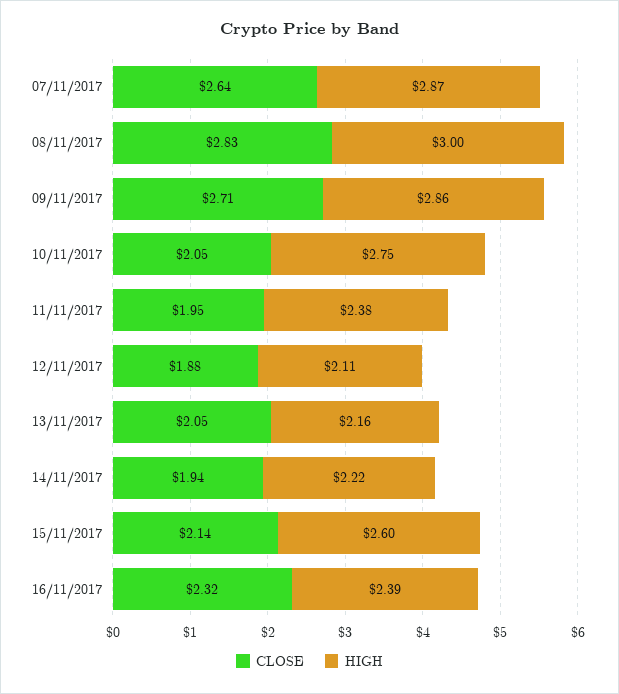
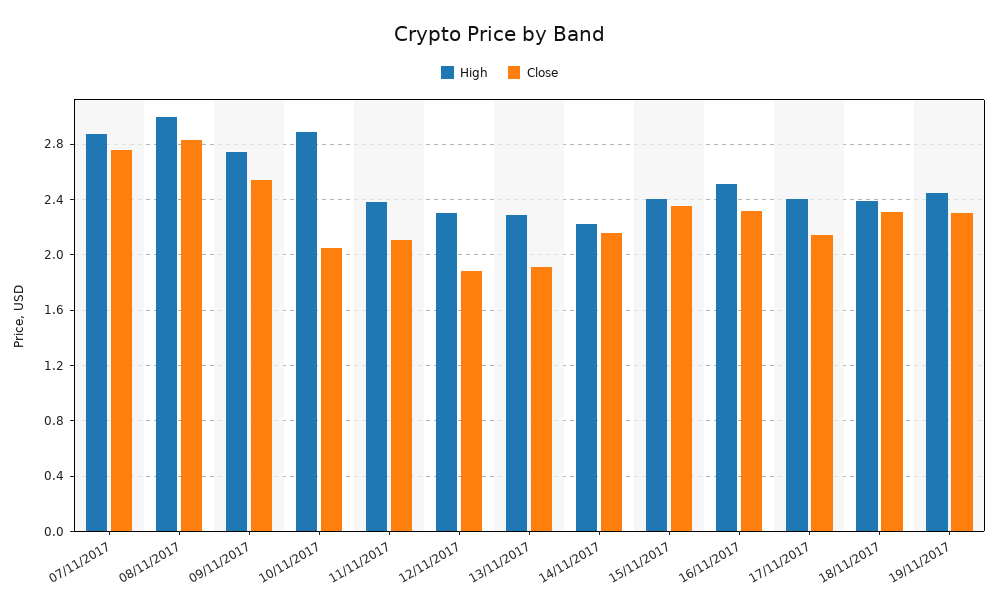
CLOSE, 07/11/2017: 2.64 -> 2.75
CLOSE, 09/11/2017: 2.71 -> 2.55
HIGH, 09/11/2017: 2.86 -> 2.75
HIGH, 10/11/2017: 2.75 -> 2.9
CLOSE, 11/11/2017: 1.95 -> 2.1
HIGH, 12/11/2017: 2.11 -> 2.3
CLOSE, 13/11/2017: 2.05 -> 1.9
HIGH, 13/11/2017: 2.16 -> 2.3
CLOSE, 14/11/2017: 1.94 -> 2.15
CLOSE, 15/11/2017: 2.14 -> 2.35
HIGH, 15/11/2017: 2.6 -> 2.4
HIGH, 16/11/2017: 2.39 -> 2.5
HIGH, 17/11/2017: none -> 2.4
CLOSE, 17/11/2017: none -> 2.15
HIGH, 18/11/2017: none -> 2.4
CLOSE, 18/11/2017: none -> 2.3
HIGH, 19/11/2017: none -> 2.45
CLOSE, 19/11/2017: none -> 2.3

